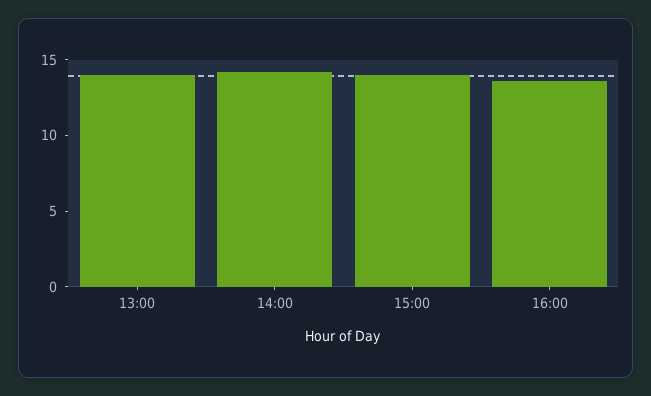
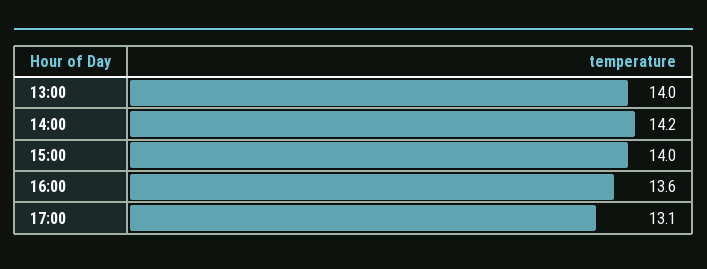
17:00: none -> 13.1

